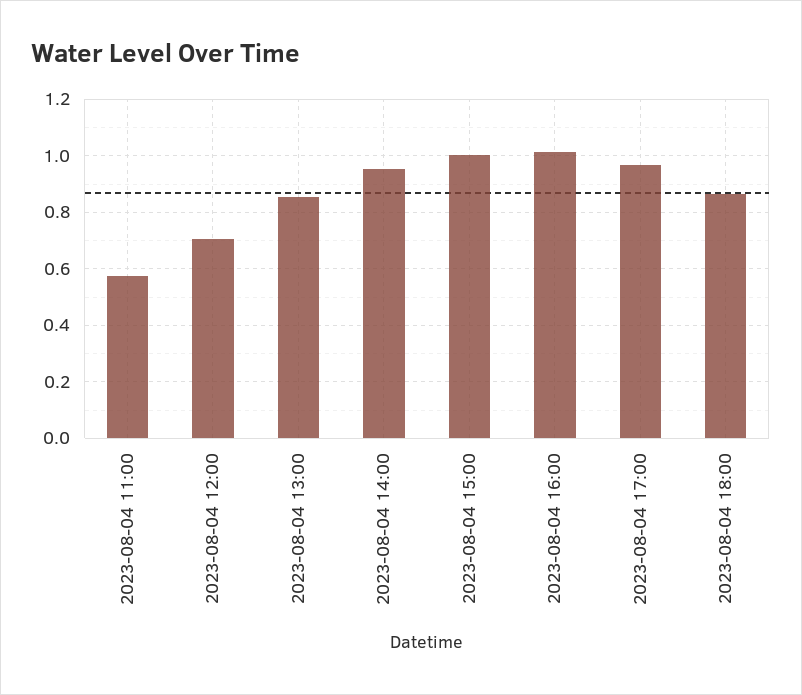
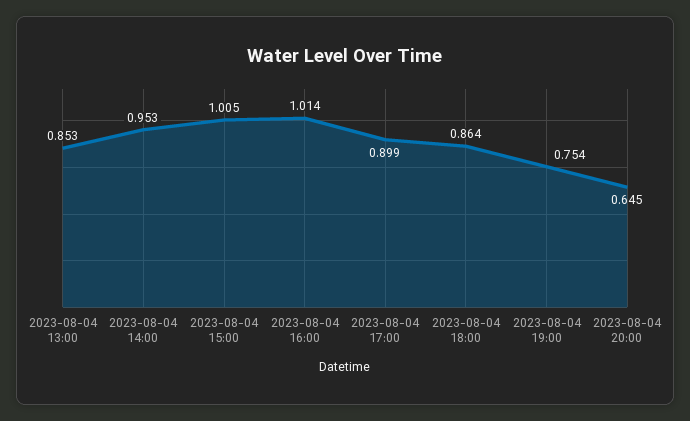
2023-08-04 11:00: 0.575 -> none
2023-08-04 12:00: 0.7 -> none
2023-08-04 17:00: 0.975 -> 0.899
2023-08-04 19:00: none -> 0.754
2023-08-04 20:00: none -> 0.645

